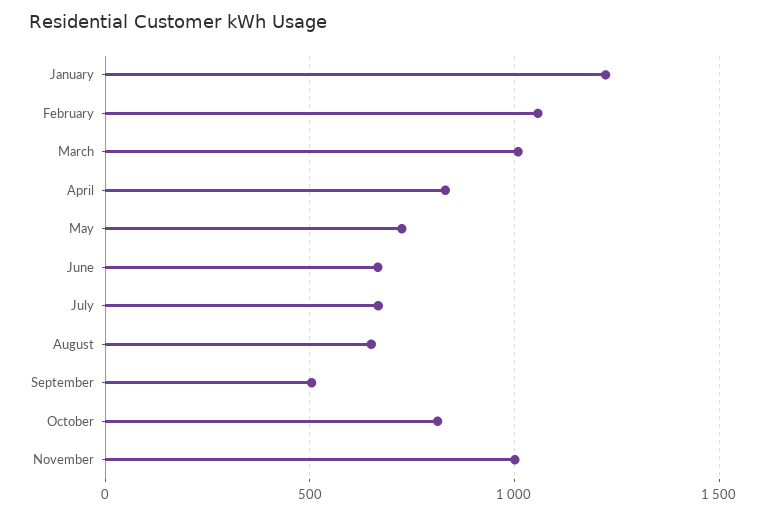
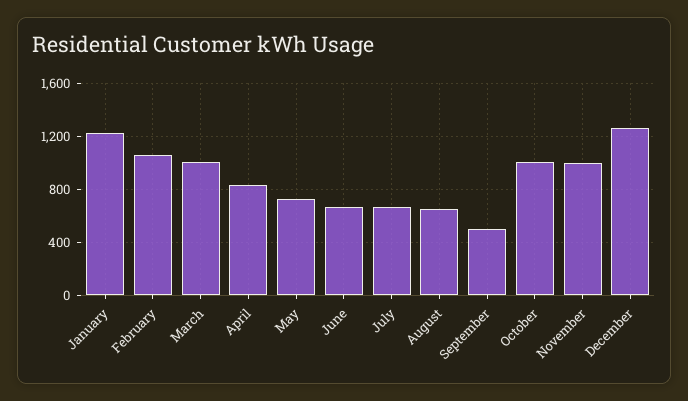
October: 800 -> 1000
December: none -> 1250

